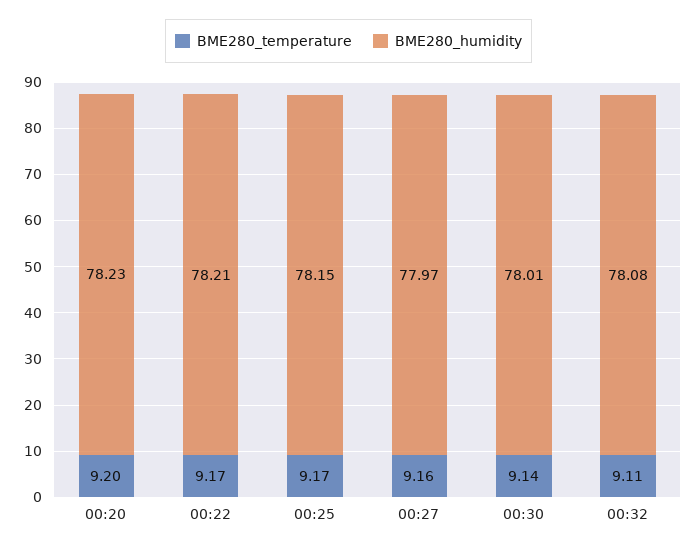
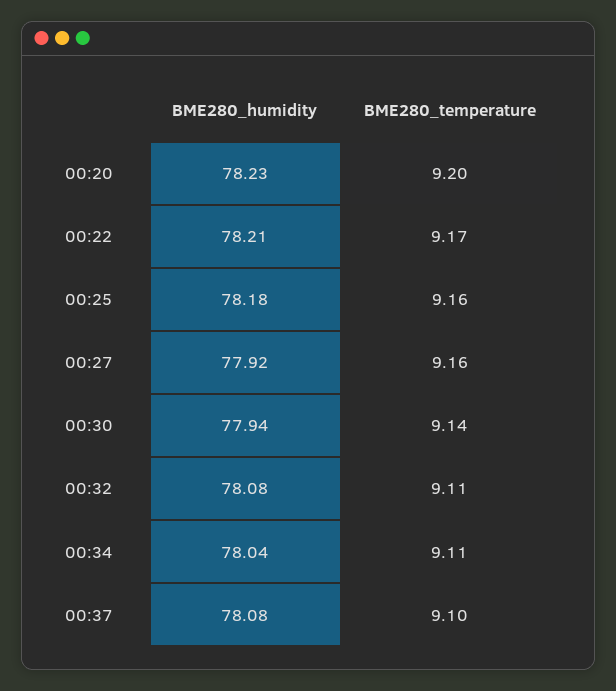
BME280_temperature, 00:25: 9.17 -> 9.16
BME280_humidity, 00:25: 78.15 -> 78.18
BME280_humidity, 00:27: 77.97 -> 77.92
BME280_humidity, 00:30: 78.01 -> 77.94
BME280_humidity, 00:34: none -> 78.04
BME280_temperature, 00:34: none -> 9.11
BME280_humidity, 00:37: none -> 78.08
BME280_temperature, 00:37: none -> 9.1

